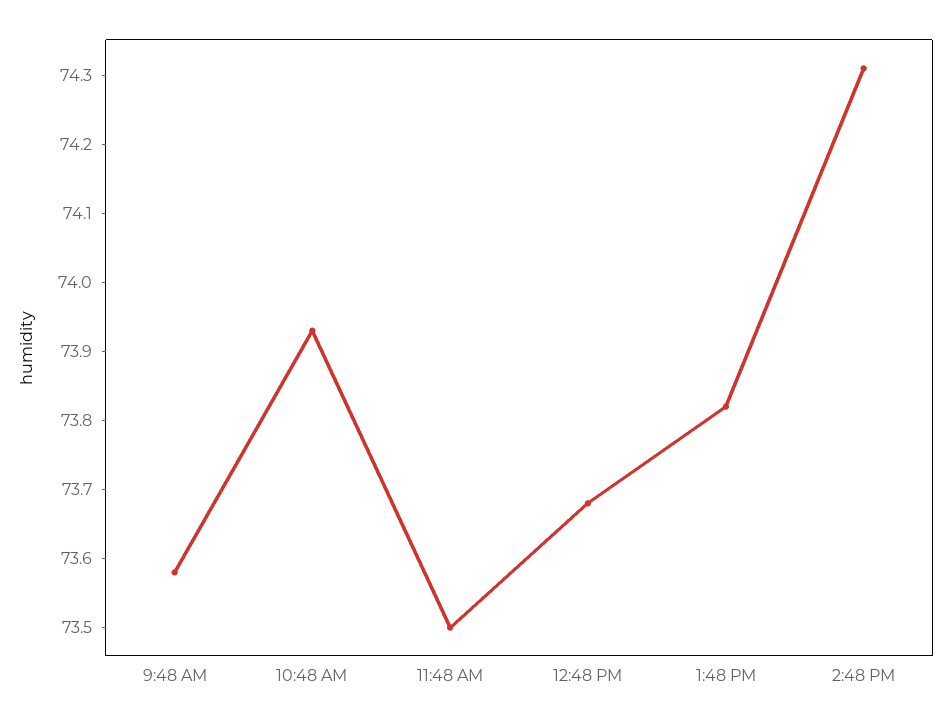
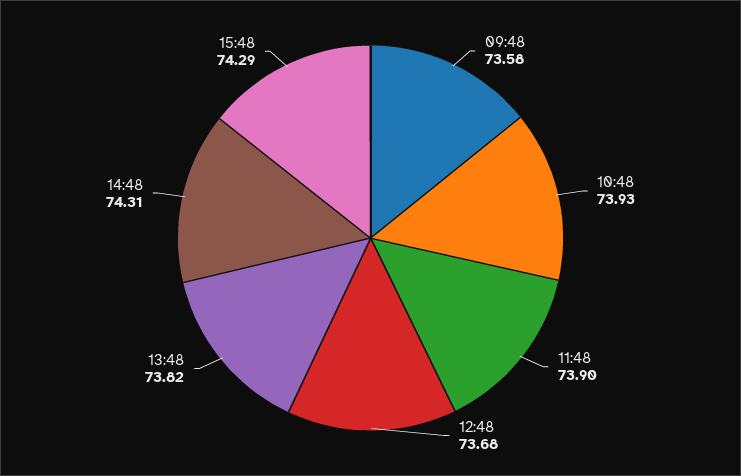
11:48 AM: 73.5 -> 73.9
15:48: none -> 74.29

